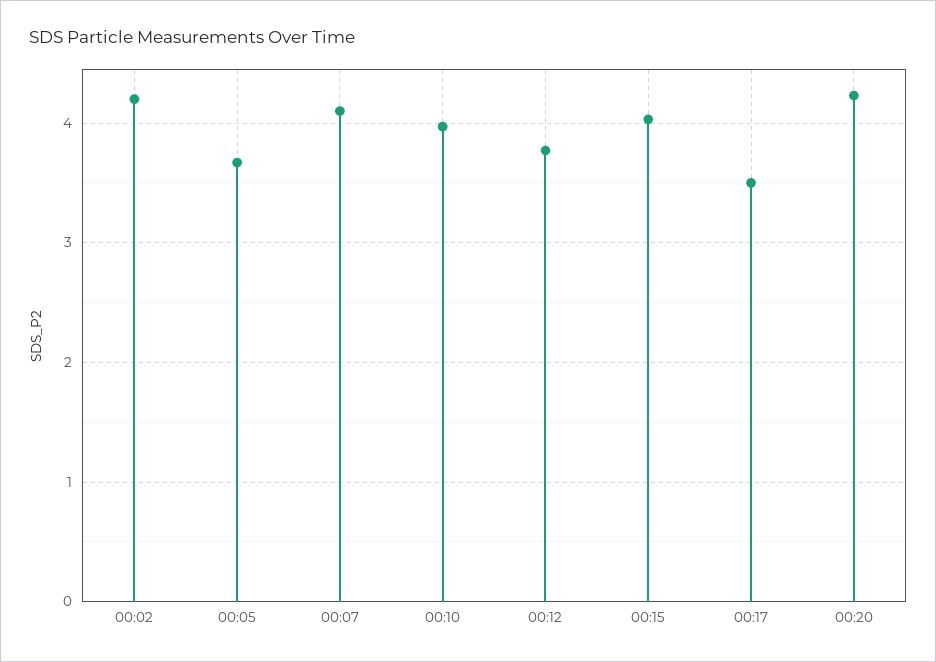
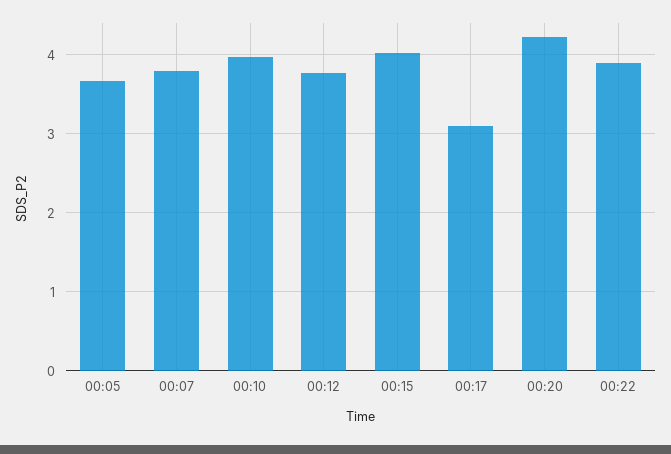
00:02: 4.2 -> none
00:07: 4.1 -> 3.8
00:17: 3.5 -> 3.1
00:22: none -> 3.9

